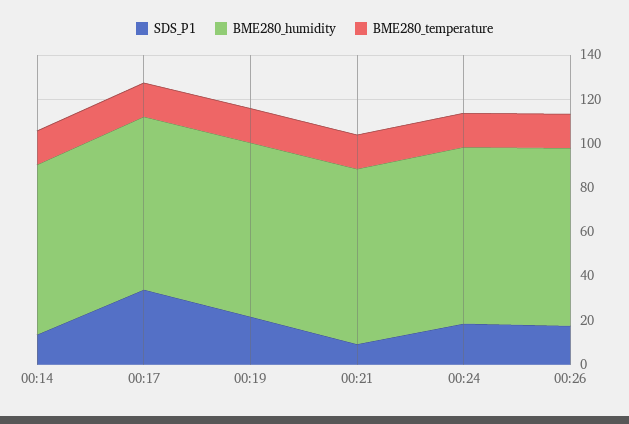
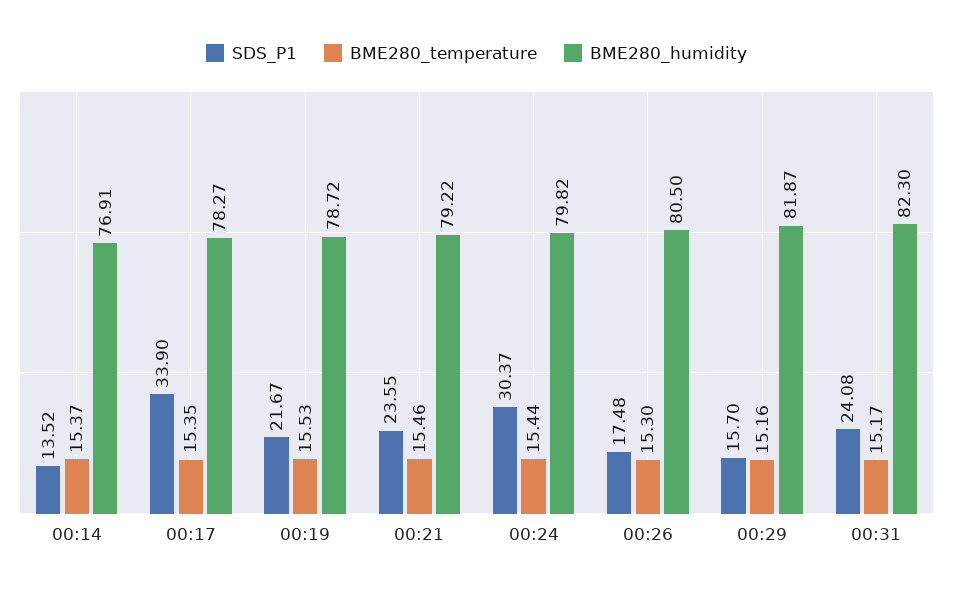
SDS_P1, 00:21: 10 -> 23.55
SDS_P1, 00:24: 20 -> 30.37
SDS_P1, 00:29: none -> 15.7
BME280_temperature, 00:29: none -> 15.16
BME280_humidity, 00:29: none -> 81.87
SDS_P1, 00:31: none -> 24.08
BME280_temperature, 00:31: none -> 15.17
BME280_humidity, 00:31: none -> 82.3

